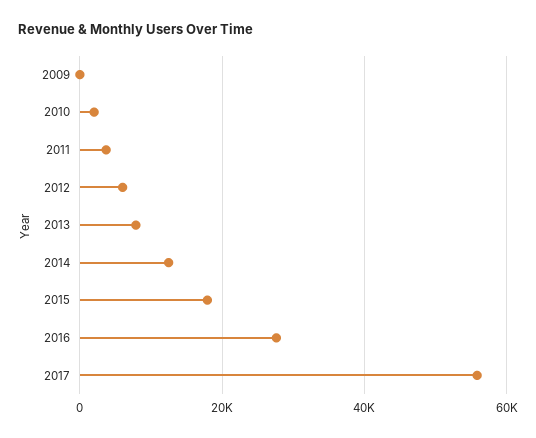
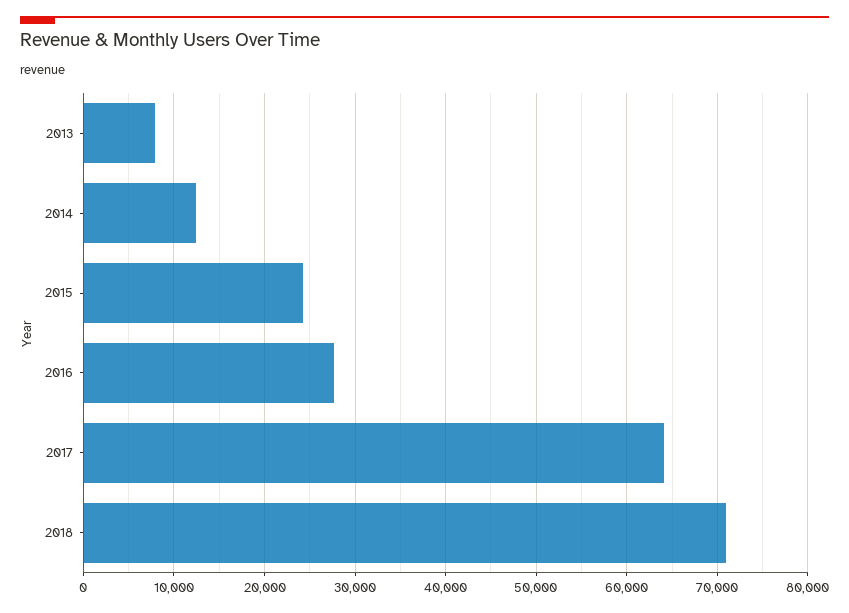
2009: 0 -> none
2010: 2000 -> none
2011: 4000 -> none
2012: 6000 -> none
2015: 18000 -> 24000
2017: 56000 -> 64000
2018: none -> 71000

